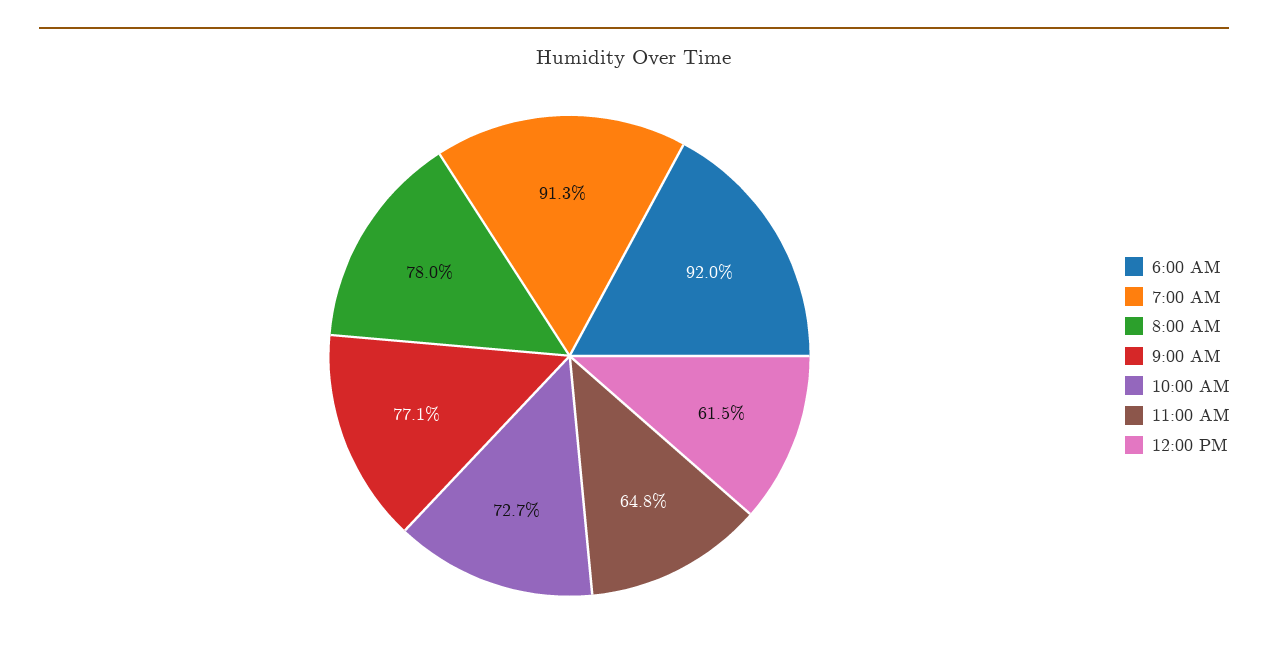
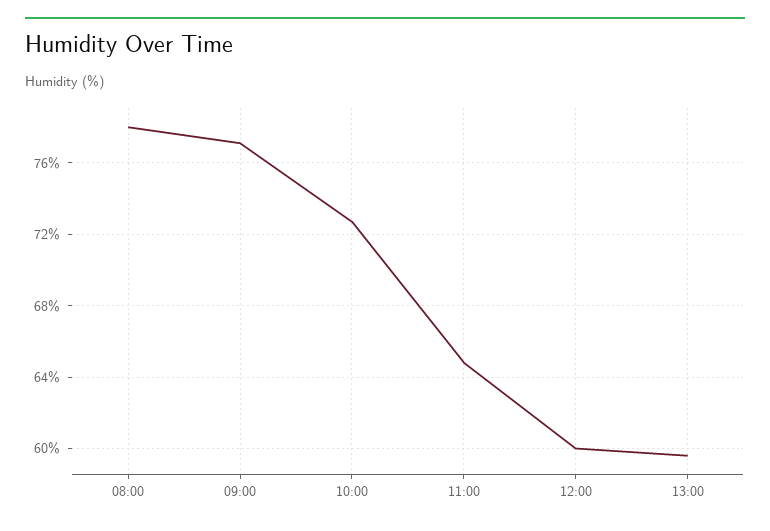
6:00 AM: 92 -> none
7:00 AM: 91.3 -> none
12:00 PM: 61.5 -> 60
13:00: none -> 59.5

